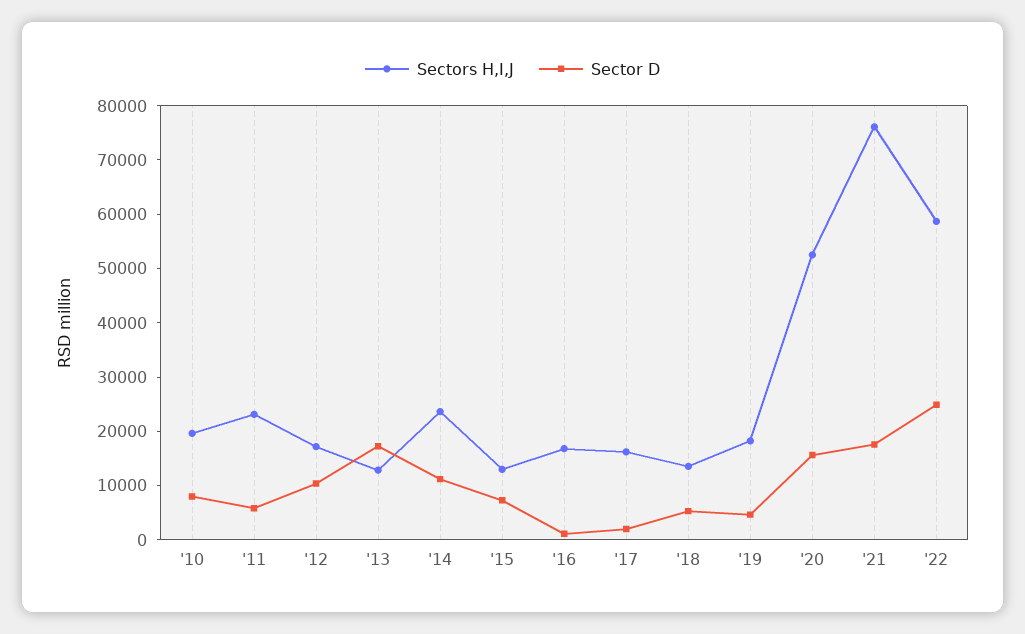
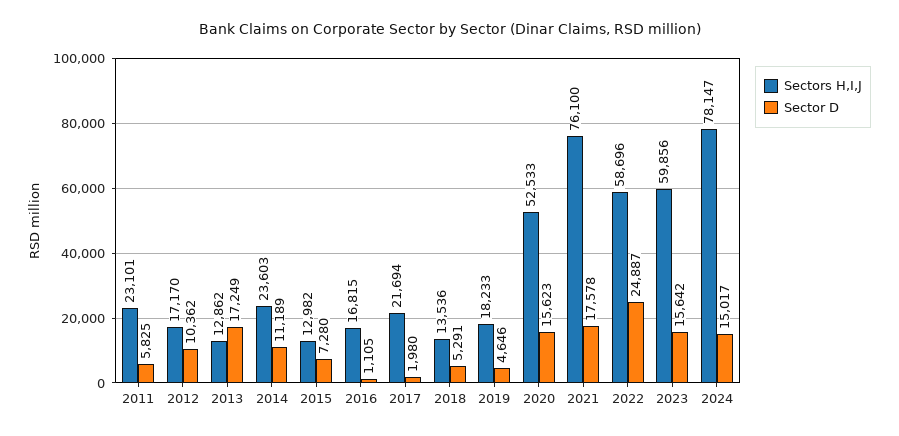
Sectors H,I,J, '10: 20000 -> none
Sector D, '10: 8000 -> none
Sectors H,I,J, '17: 16000 -> 21694
Sectors H,I,J, 2023: none -> 59856
Sector D, 2023: none -> 15642
Sectors H,I,J, 2024: none -> 78147
Sector D, 2024: none -> 15017

